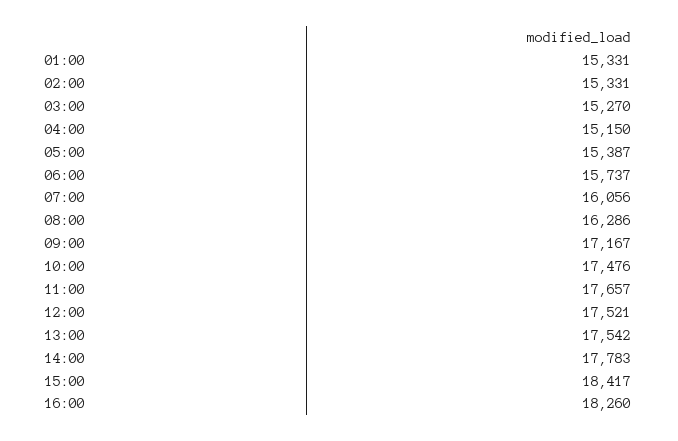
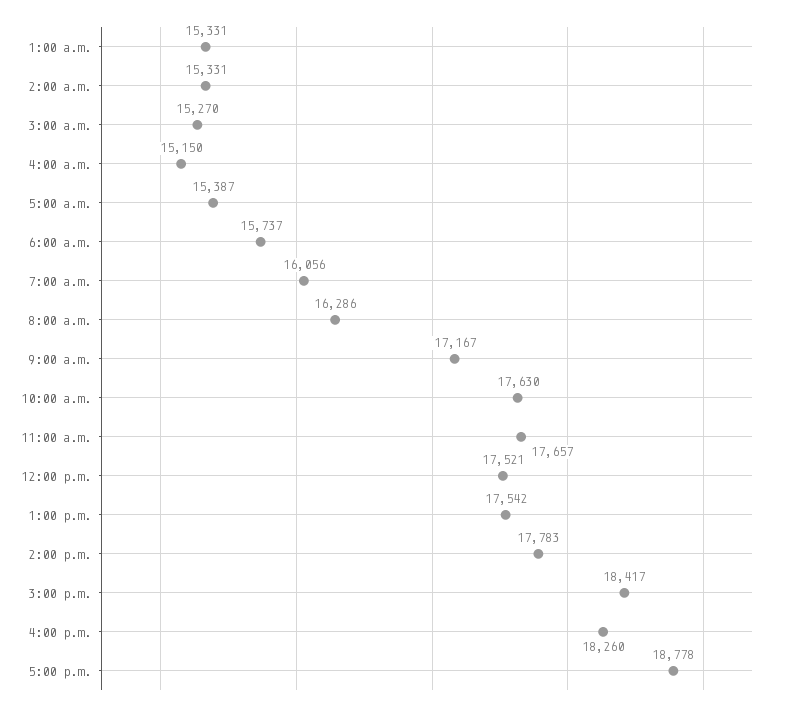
10:00: 17476 -> 17630
5:00 p.m.: none -> 18778

